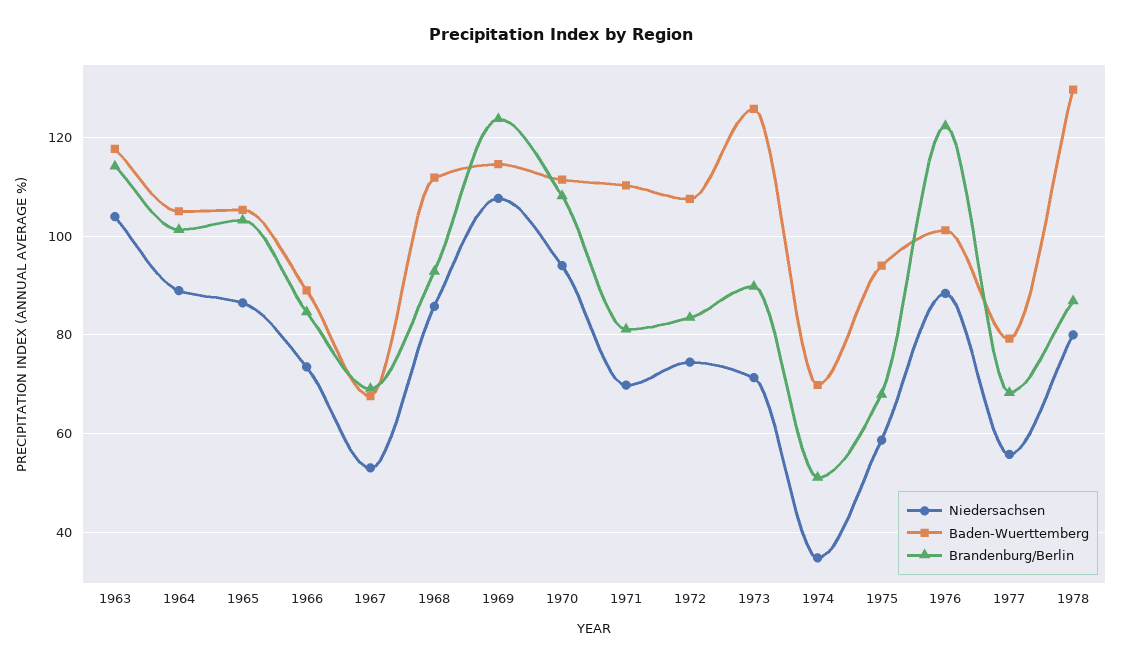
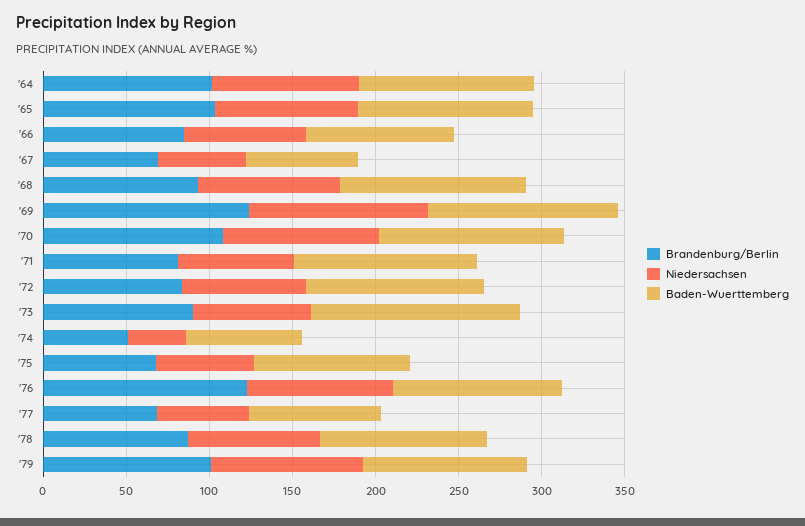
Niedersachsen, 1963: 104 -> none
Baden-Wuerttemberg, 1963: 118 -> none
Brandenburg/Berlin, 1963: 114 -> none
Baden-Wuerttemberg, 1978: 130 -> 100
Brandenburg/Berlin, '79: none -> 100
Niedersachsen, '79: none -> 90
Baden-Wuerttemberg, '79: none -> 100

